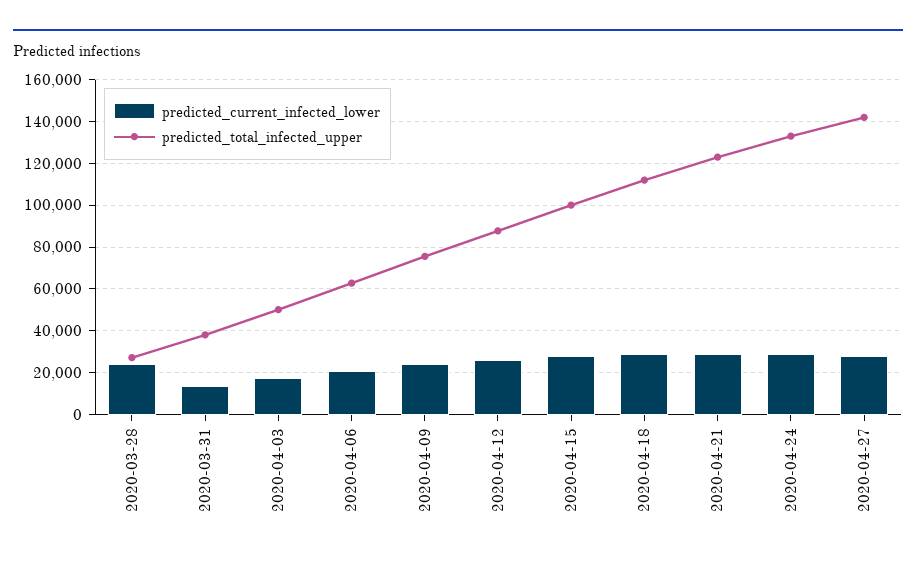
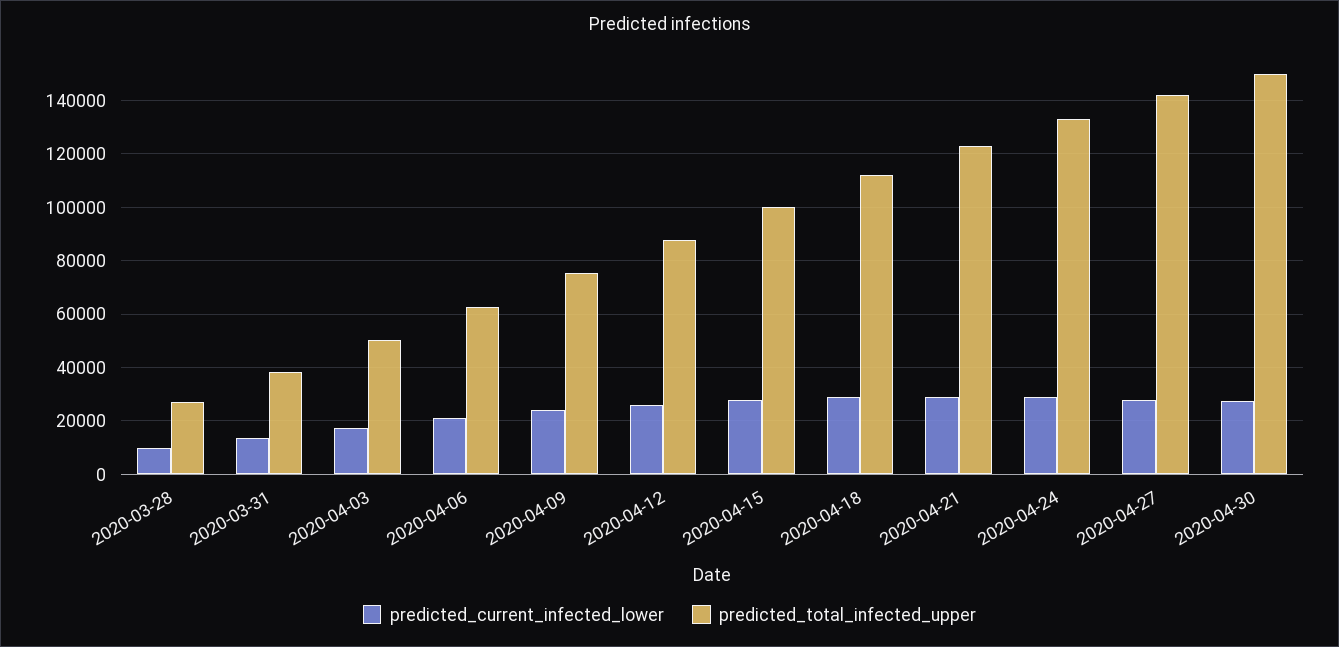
predicted_current_infected_lower, 2020-03-28: 25000 -> 10000
predicted_current_infected_lower, 2020-04-30: none -> 27500
predicted_total_infected_upper, 2020-04-30: none -> 150000

